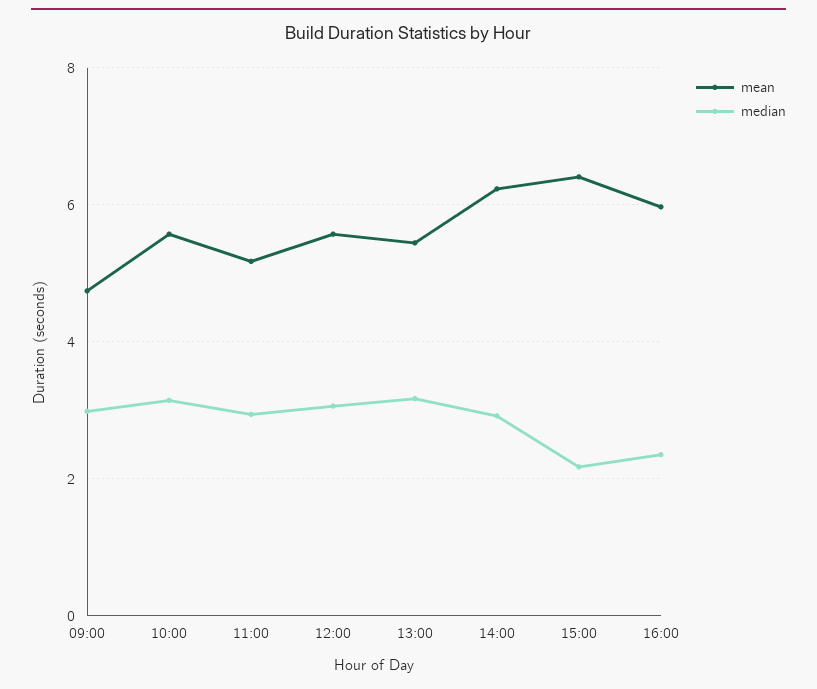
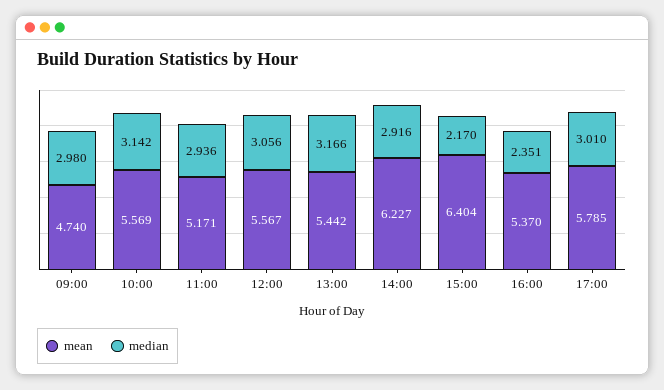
mean, 16:00: 6 -> 5.37
mean, 17:00: none -> 5.785
median, 17:00: none -> 3.01

